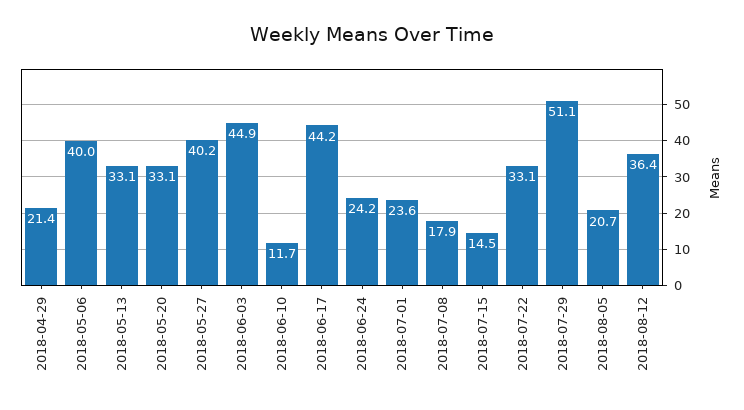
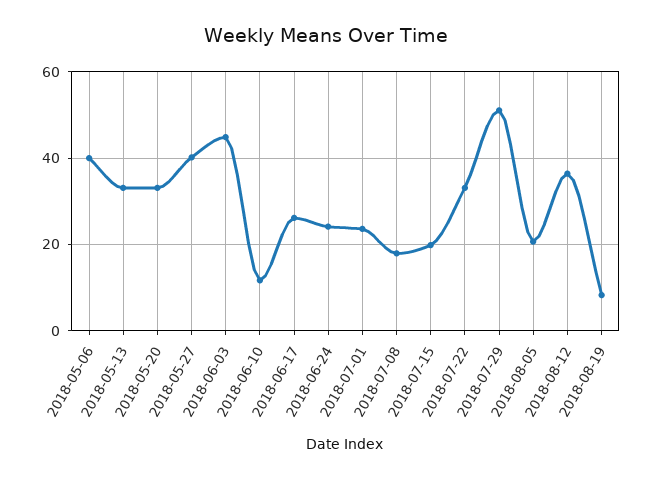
2018-04-29: 21.4 -> none
2018-06-17: 44.2 -> 26
2018-07-15: 14.5 -> 20
2018-08-19: none -> 8

